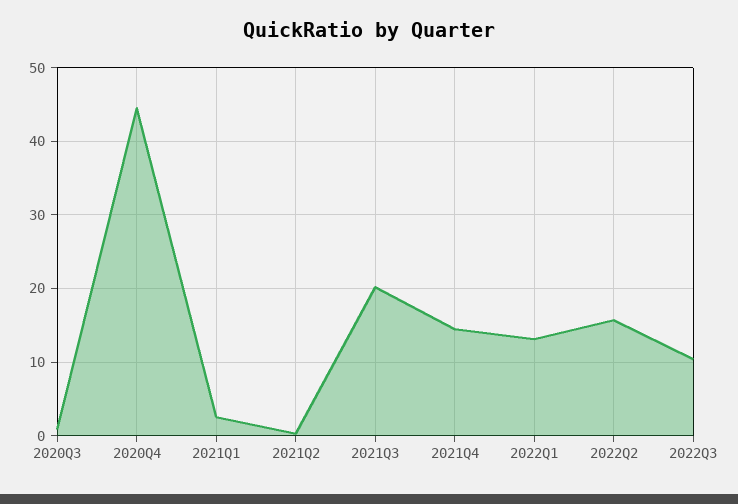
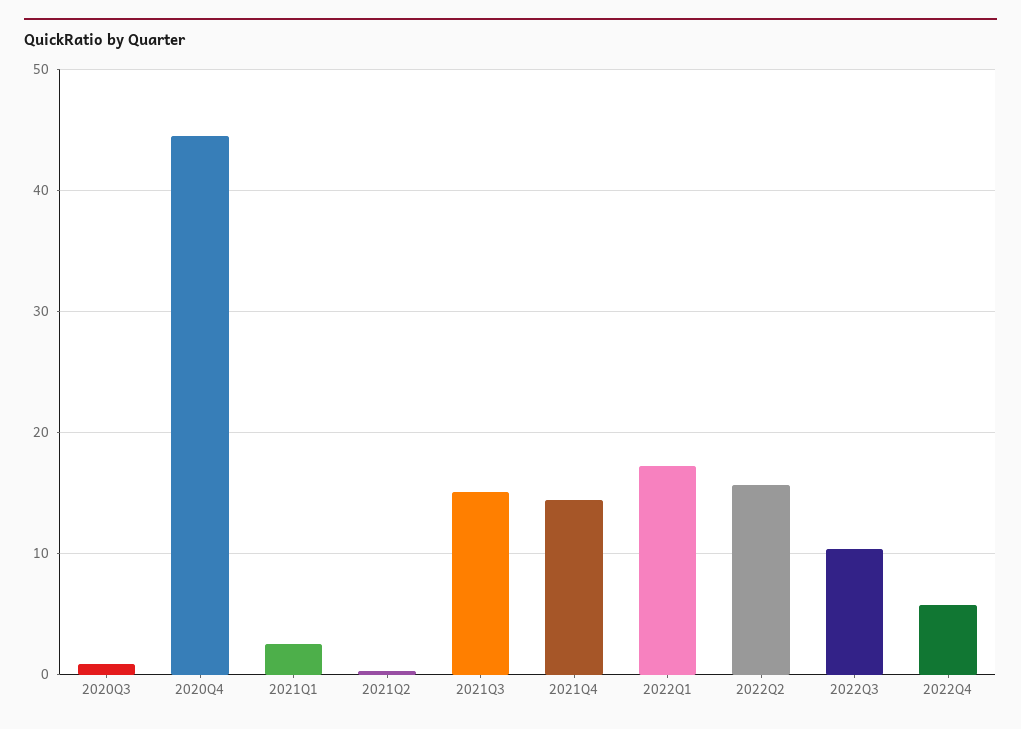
2021Q3: 20 -> 15
2022Q1: 13 -> 17
2022Q4: none -> 6

